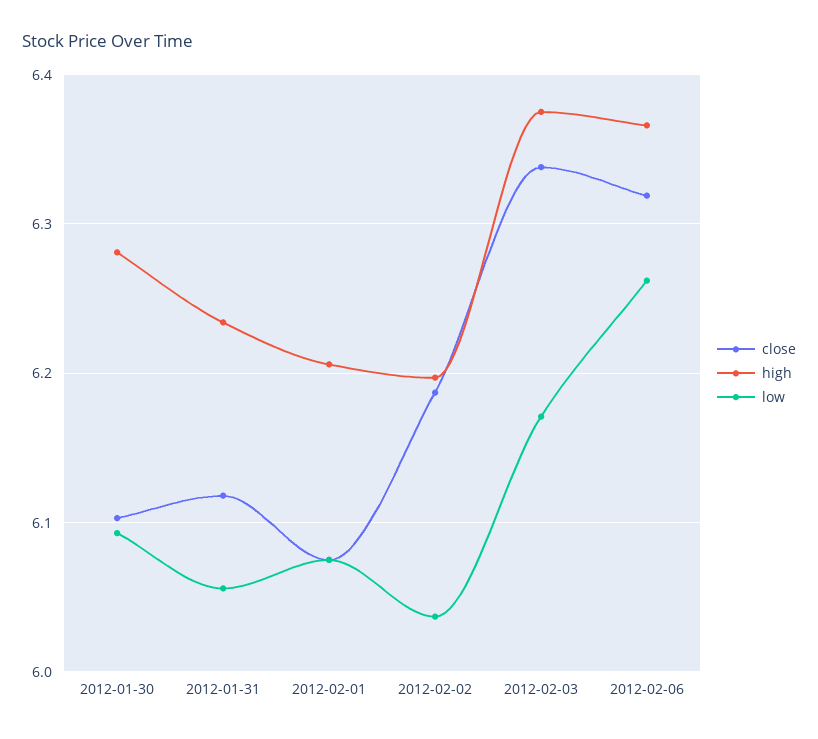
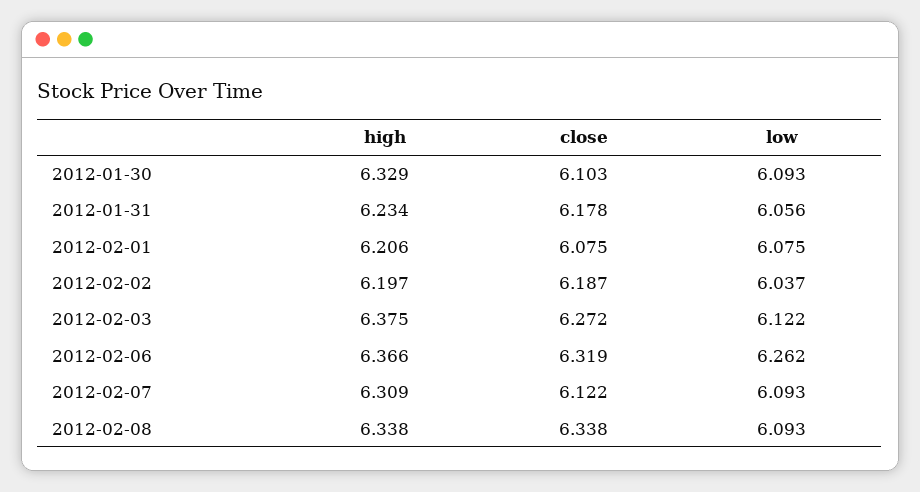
high, 2012-01-30: 6.28 -> 6.329
close, 2012-01-31: 6.12 -> 6.178
close, 2012-02-03: 6.34 -> 6.272
low, 2012-02-03: 6.17 -> 6.122
high, 2012-02-07: none -> 6.309
close, 2012-02-07: none -> 6.122
low, 2012-02-07: none -> 6.093
high, 2012-02-08: none -> 6.338
close, 2012-02-08: none -> 6.338
low, 2012-02-08: none -> 6.093

